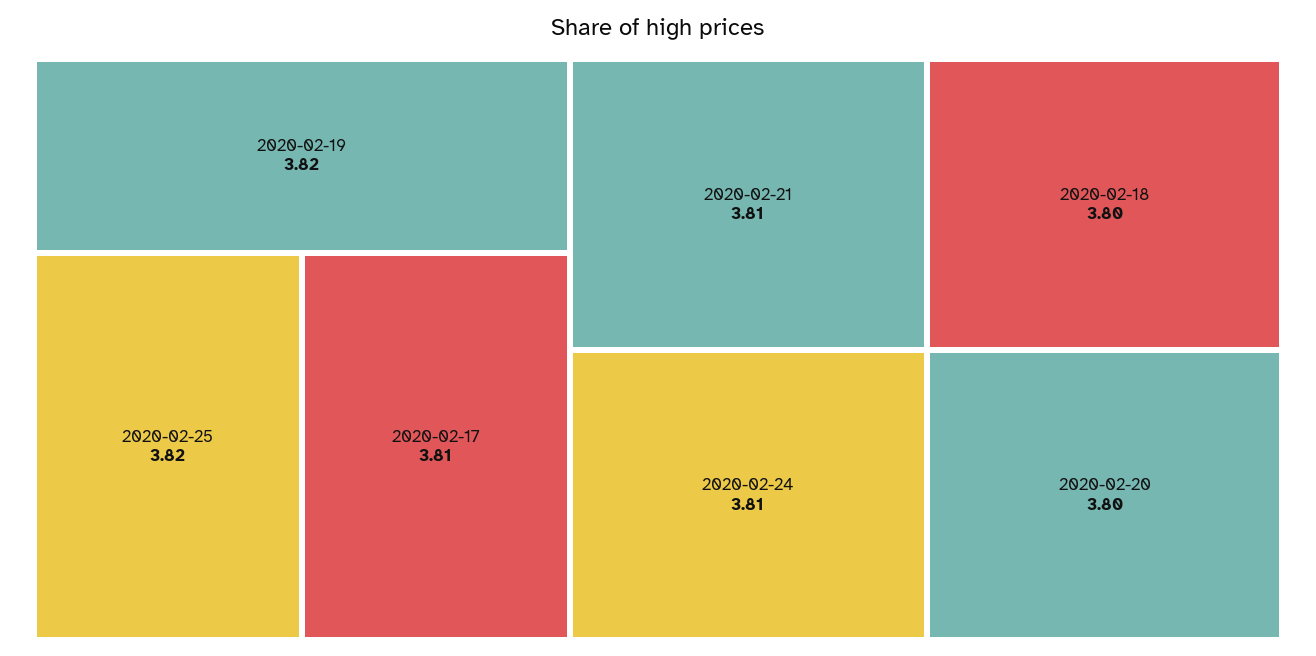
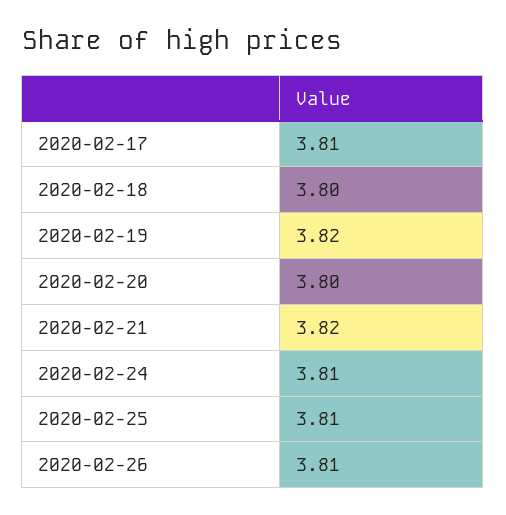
2020-02-25: 3.82 -> 3.81
2020-02-21: 3.81 -> 3.82
2020-02-26: none -> 3.81

